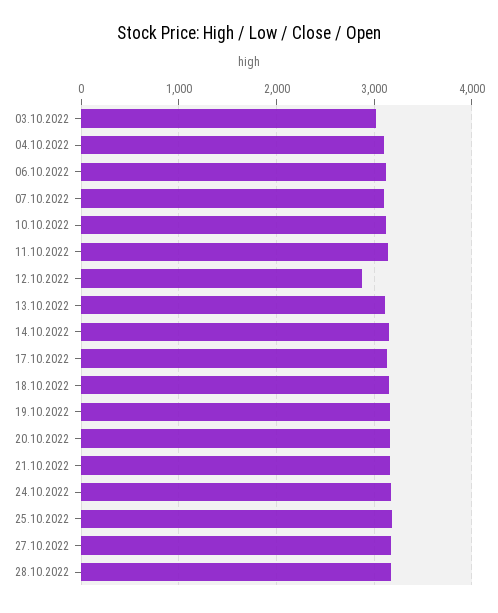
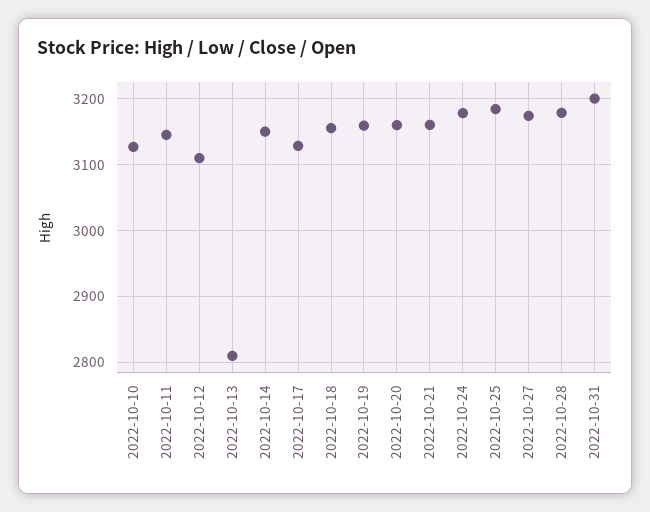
03.10.2022: 3000 -> none
04.10.2022: 3100 -> none
06.10.2022: 3100 -> none
07.10.2022: 3100 -> none
12.10.2022: 2900 -> 3110
13.10.2022: 3100 -> 2810
2022-10-31: none -> 3200

